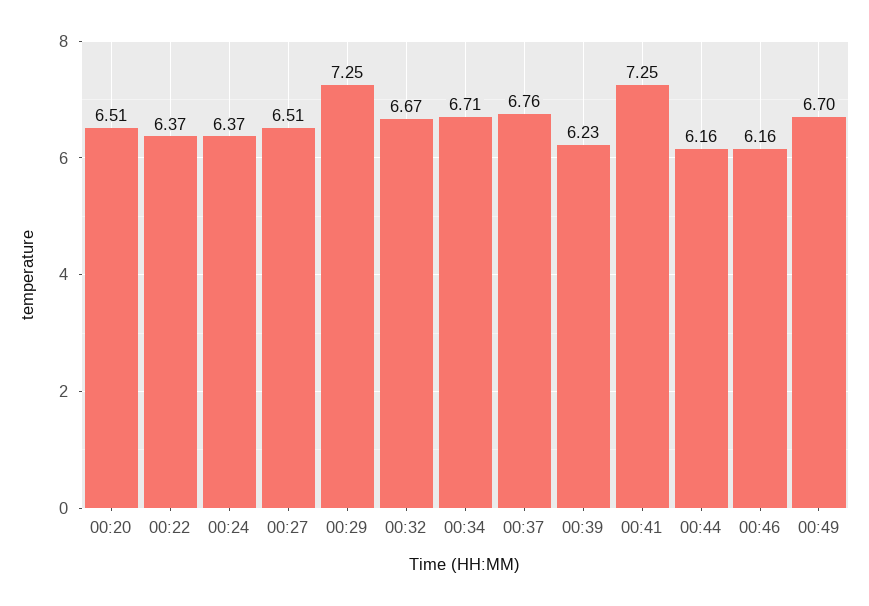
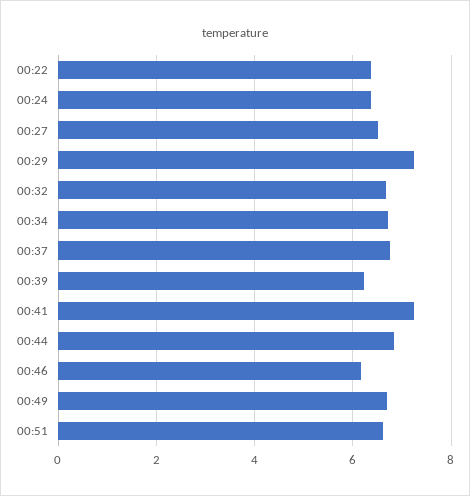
00:20: 6.51 -> none
00:44: 6.16 -> 6.8
00:51: none -> 6.6

